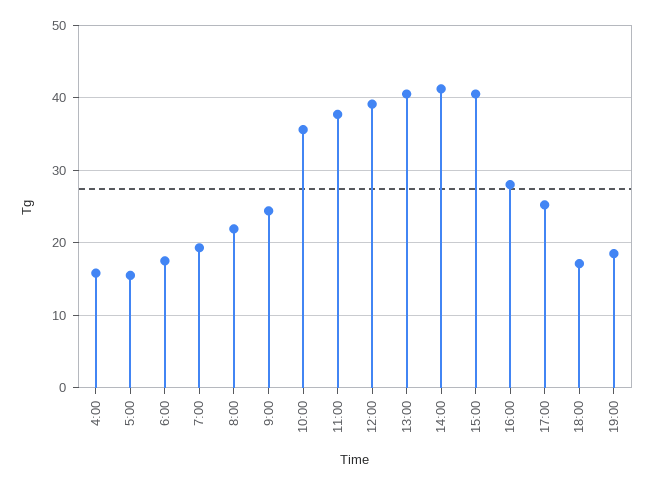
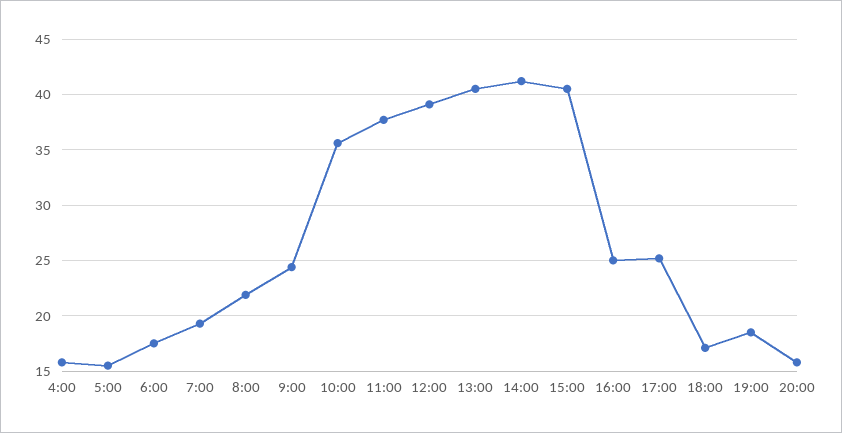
16:00: 28 -> 25
20:00: none -> 16

